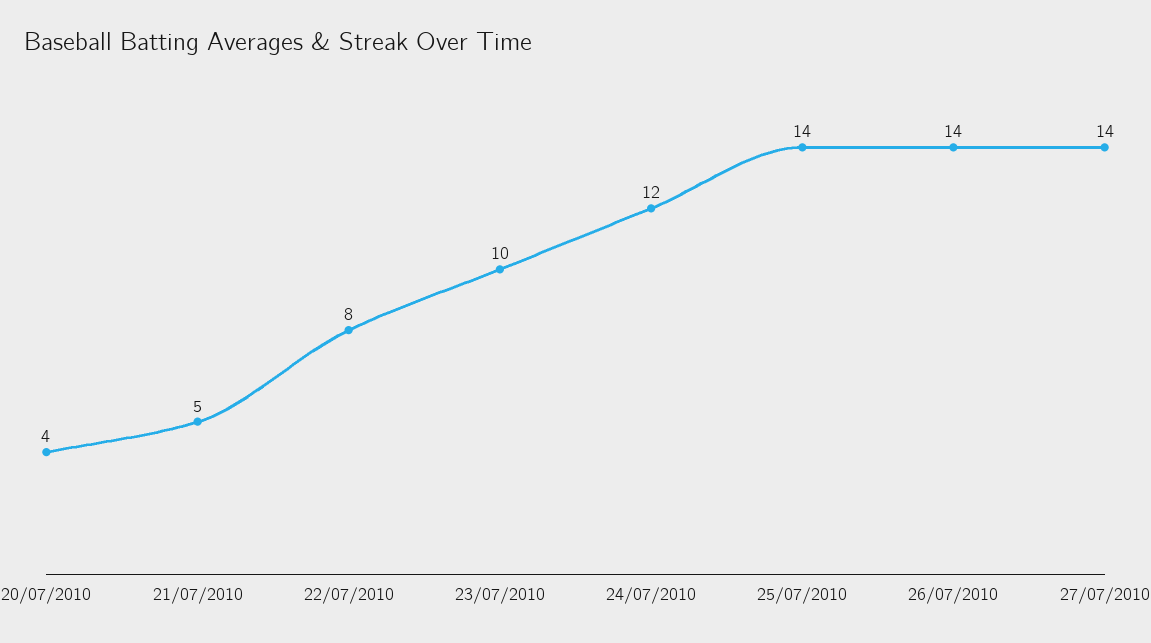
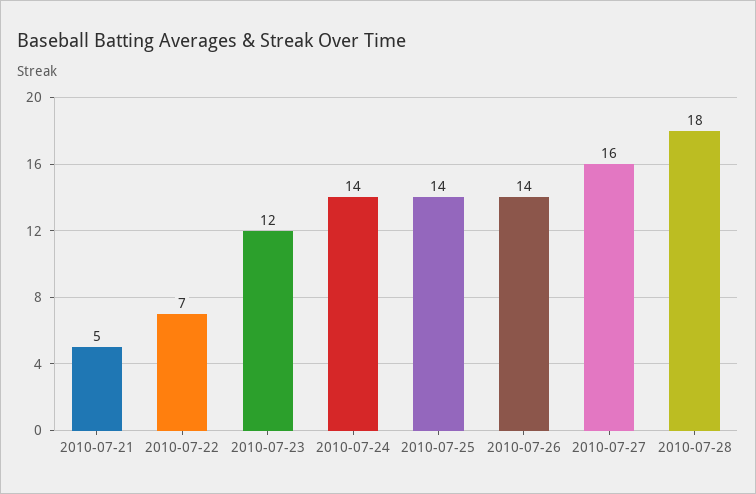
20/07/2010: 4 -> none
22/07/2010: 8 -> 7
23/07/2010: 10 -> 12
24/07/2010: 12 -> 14
27/07/2010: 14 -> 16
2010-07-28: none -> 18

